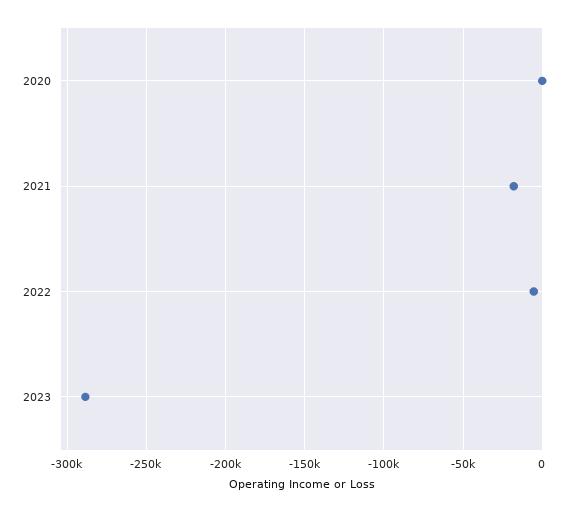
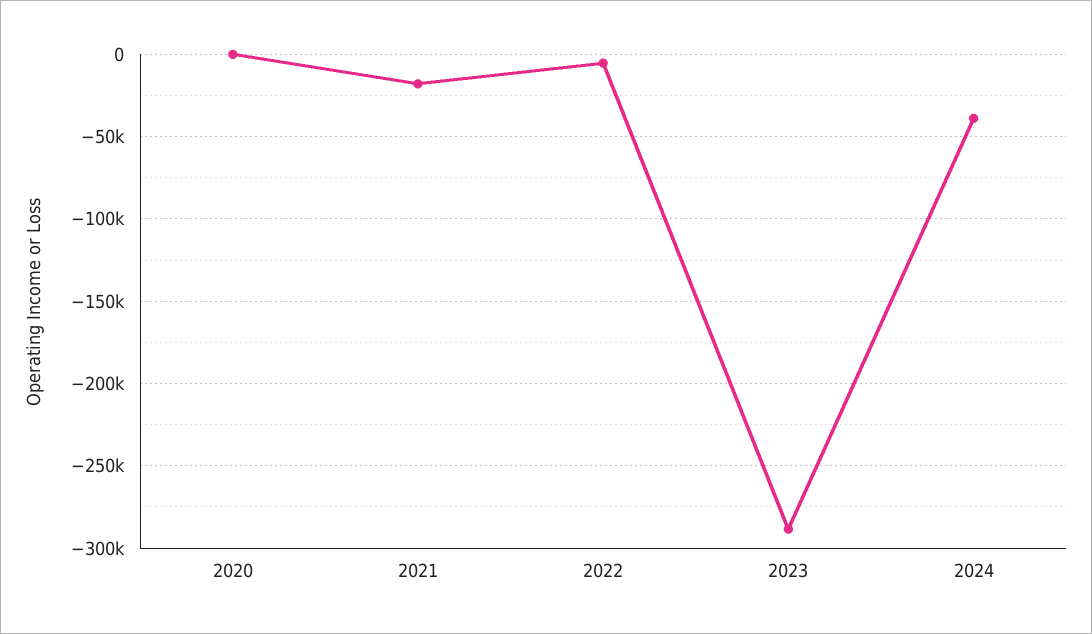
2024: none -> -40000

